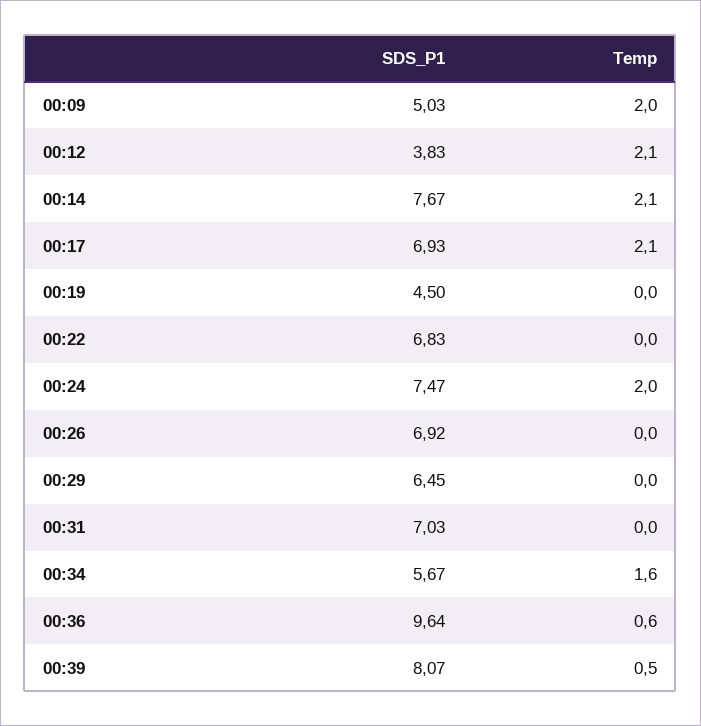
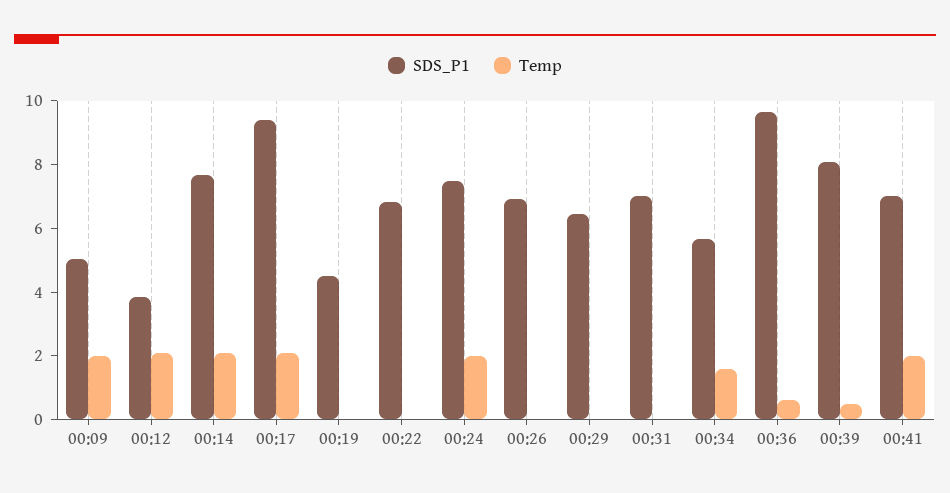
SDS_P1, 00:17: 6.93 -> 9.5
SDS_P1, 00:41: none -> 7
Temp, 00:41: none -> 2

